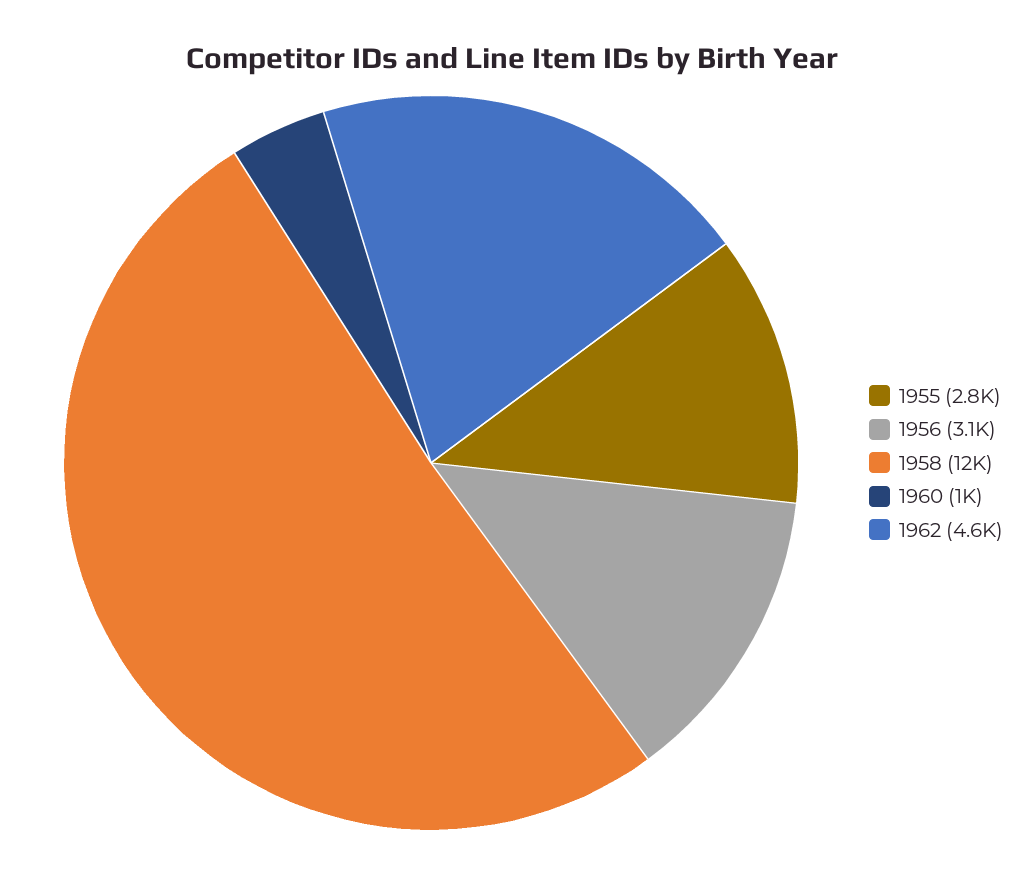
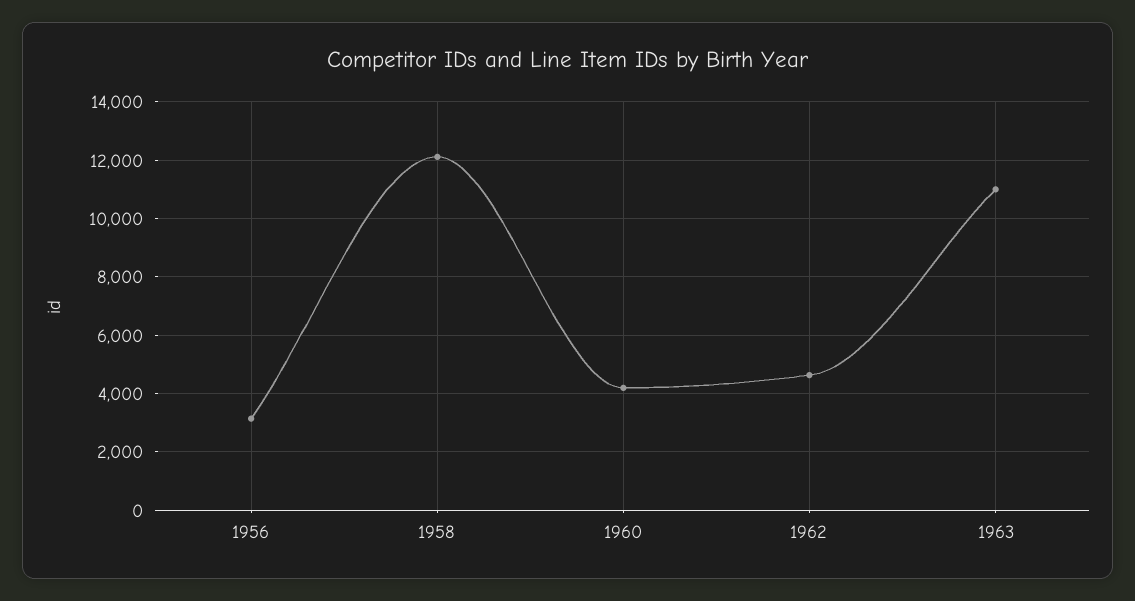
1955: 2800 -> none
1960: 1000 -> 4250
1963: none -> 11000

